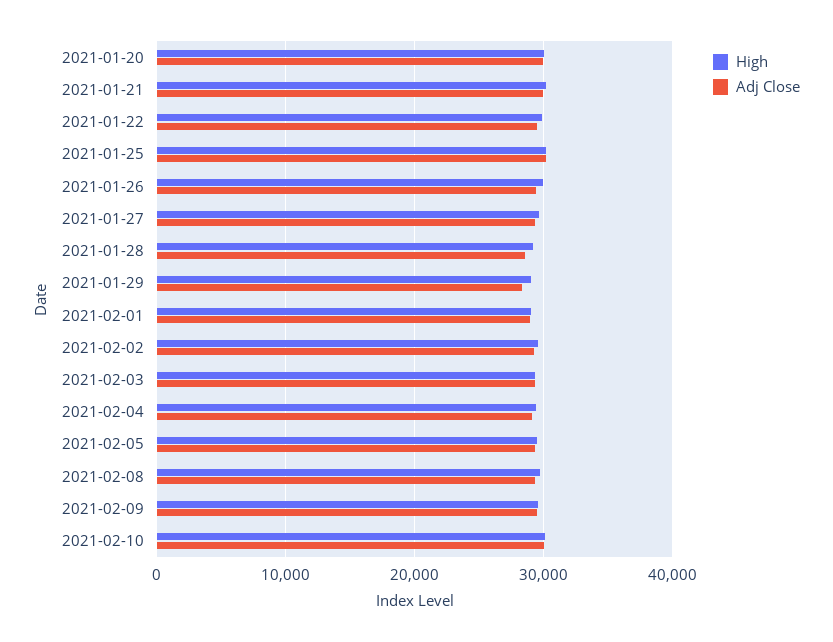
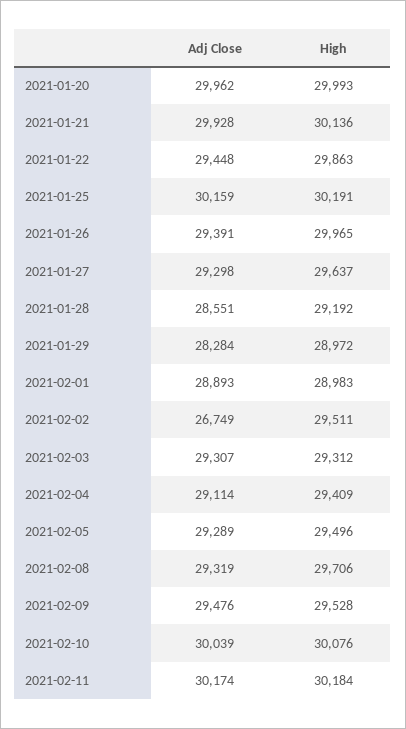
Adj Close, 2021-02-02: 29000 -> 26749
Adj Close, 2021-02-11: none -> 30174
High, 2021-02-11: none -> 30184

